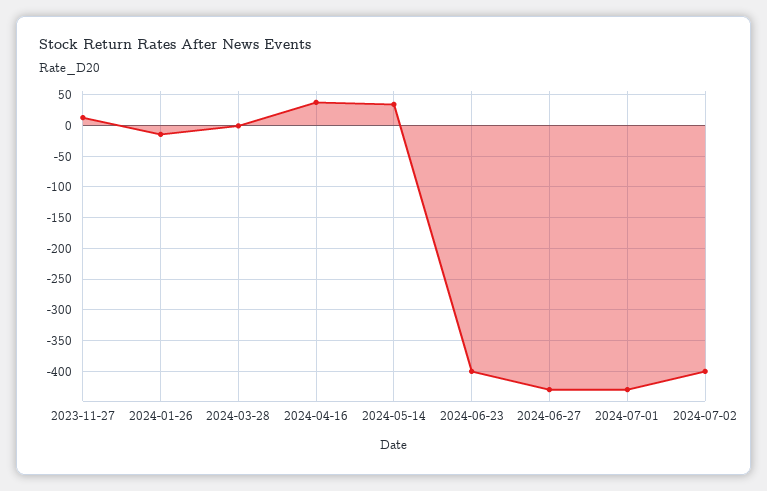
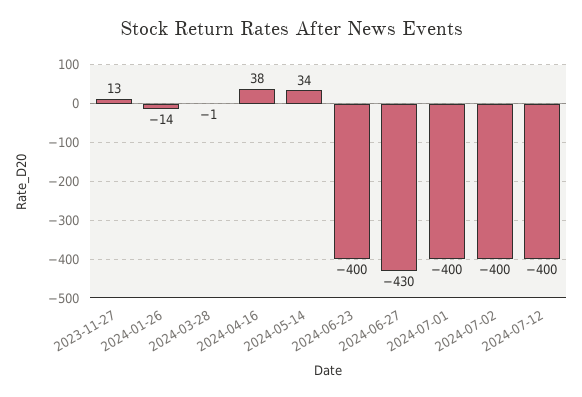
2024-07-01: -430 -> -400
2024-07-12: none -> -400

